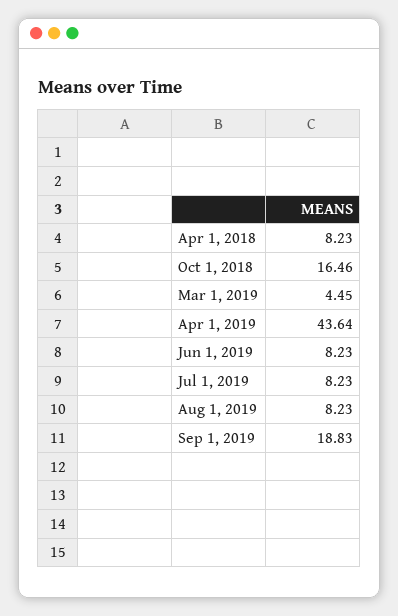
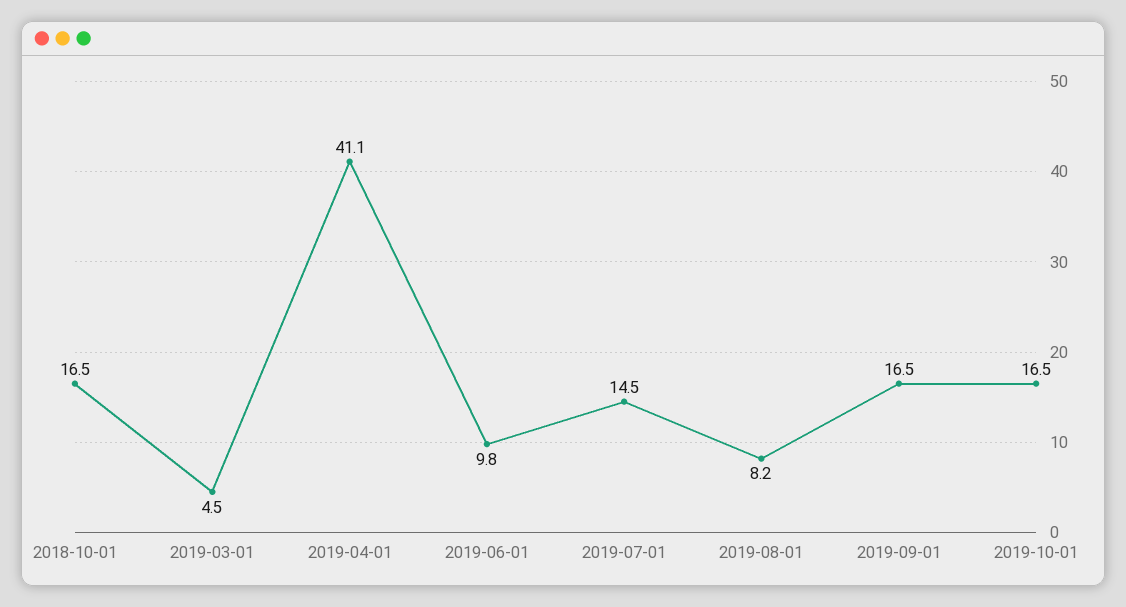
Apr 1, 2018: 8.23 -> none
Apr 1, 2019: 43.64 -> 41.1
Jun 1, 2019: 8.23 -> 9.8
Jul 1, 2019: 8.23 -> 14.5
Sep 1, 2019: 18.83 -> 16.5
2019-10-01: none -> 16.5

